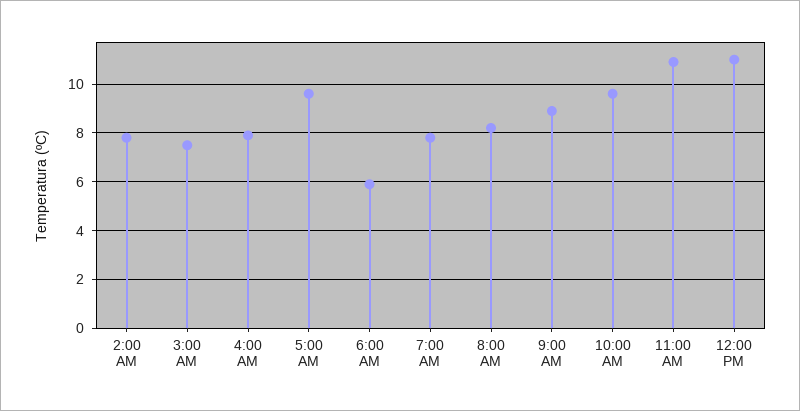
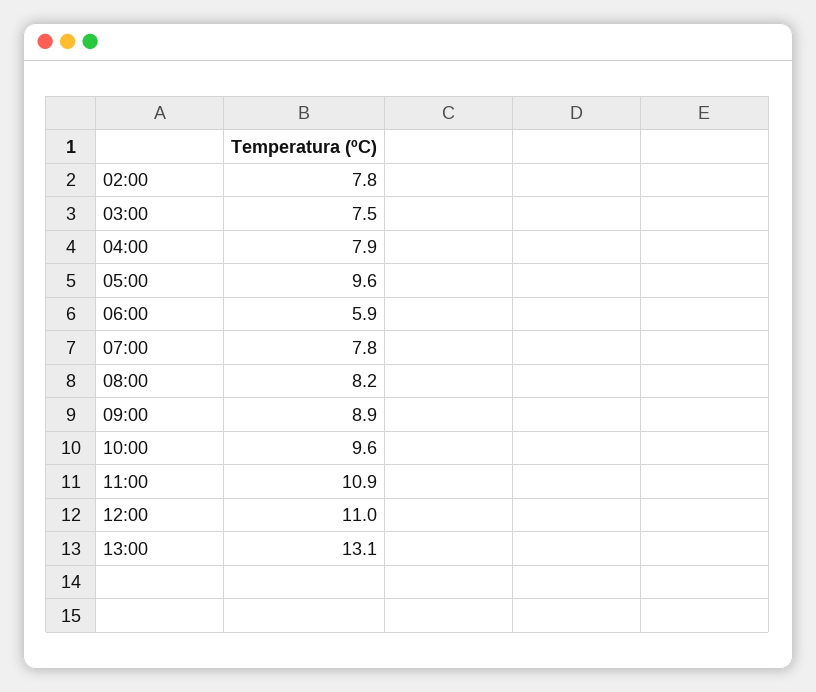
13:00: none -> 13.1

